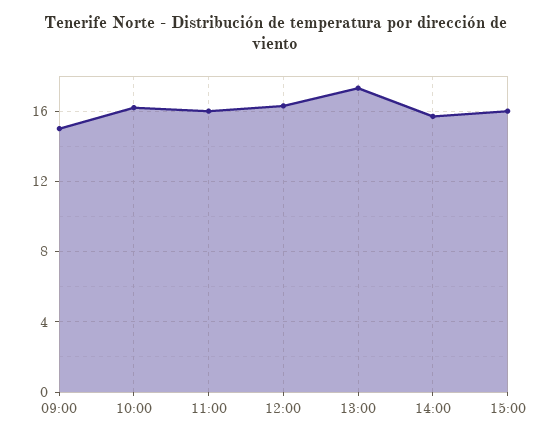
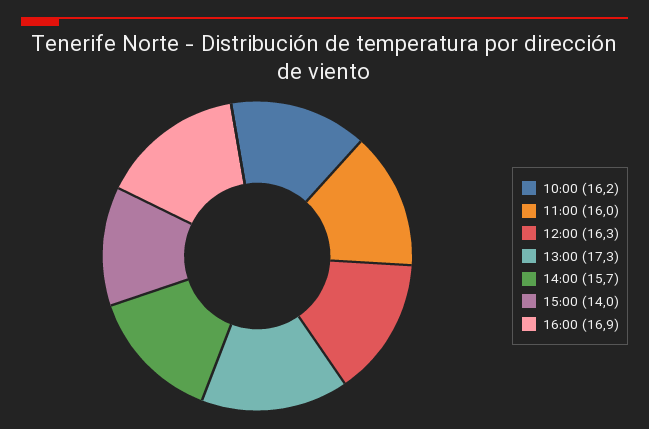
09:00: 15 -> none
15:00: 16 -> 14
16:00: none -> 16.9

